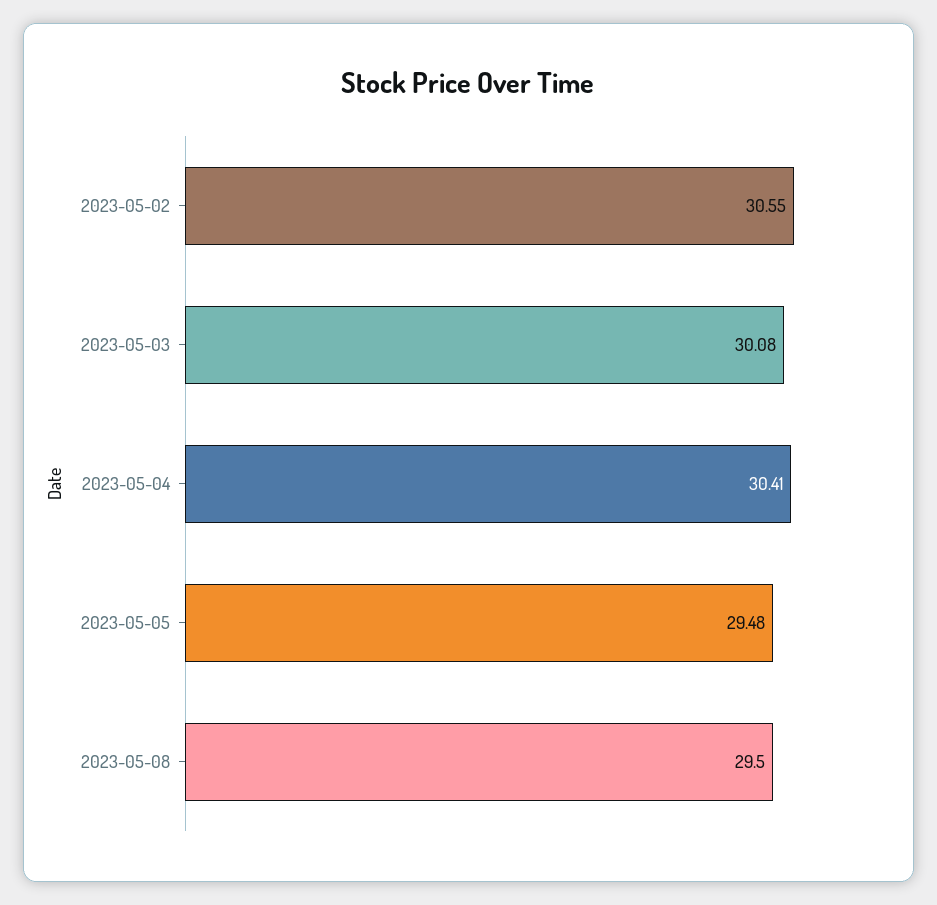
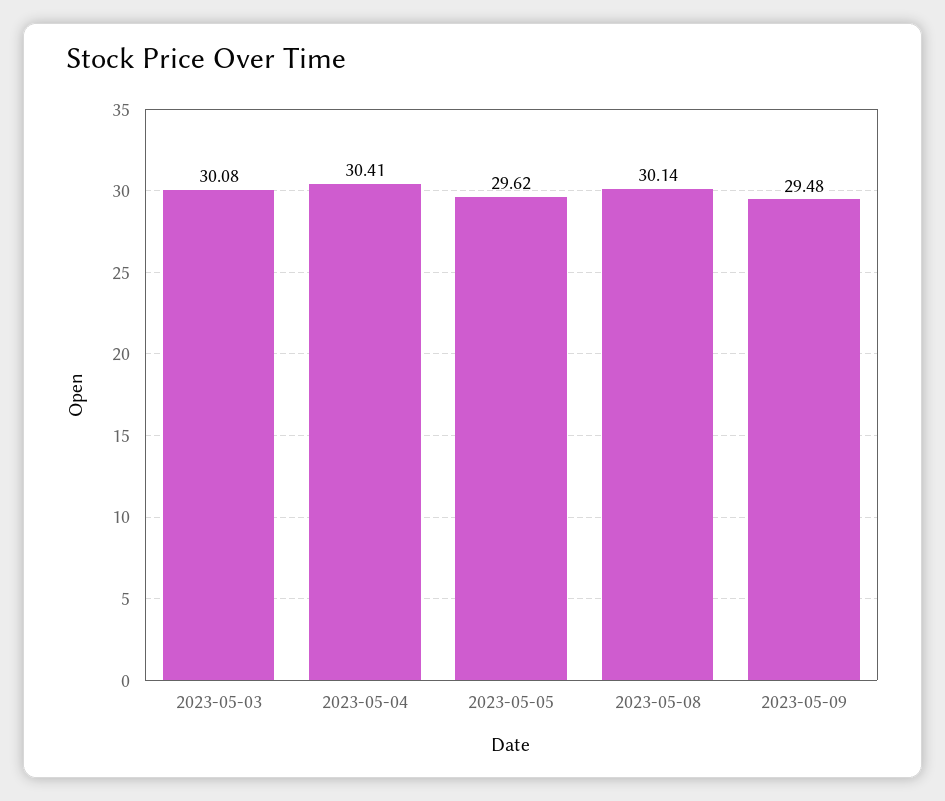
2023-05-02: 30.55 -> none
2023-05-05: 29.48 -> 29.62
2023-05-08: 29.5 -> 30.14
2023-05-09: none -> 29.48

